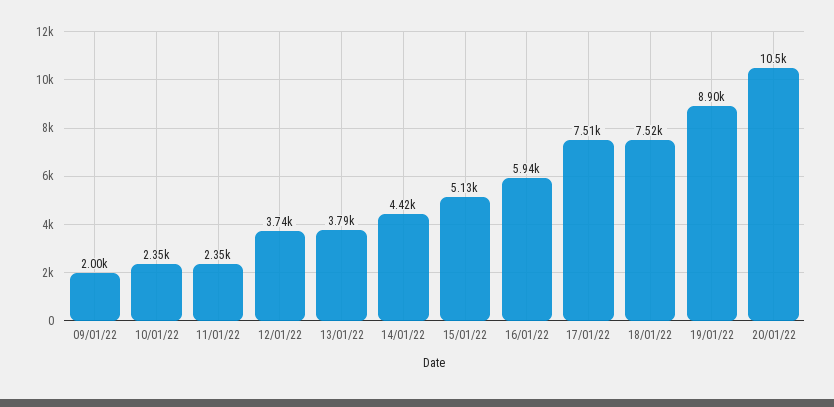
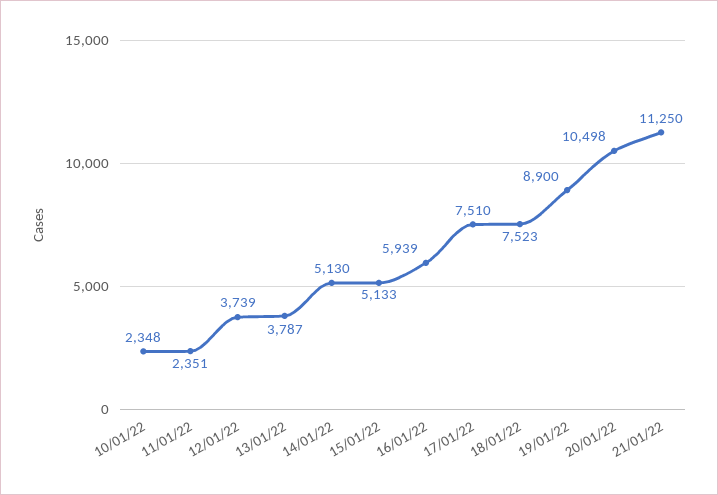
09/01/22: 2000 -> none
14/01/22: 4420 -> 5130
21/01/22: none -> 11250

